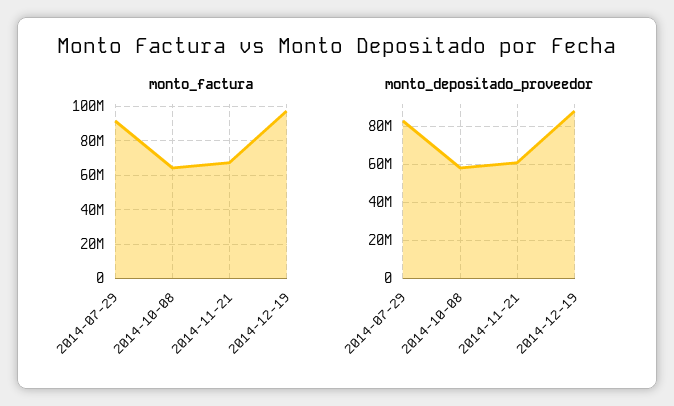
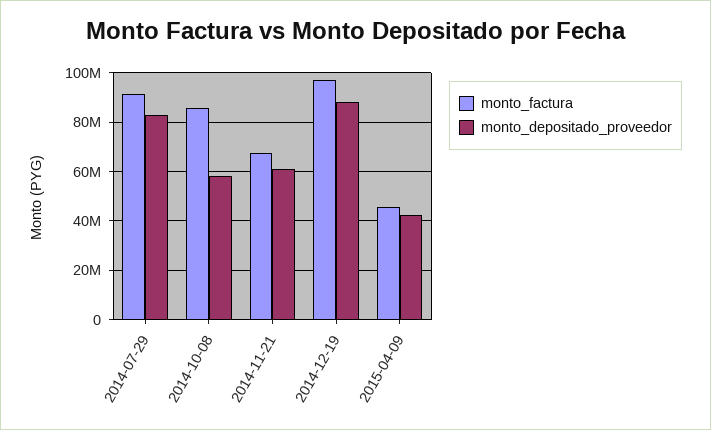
monto_factura, 2014-10-08: 65000000 -> 85000000
monto_factura, 2015-04-09: none -> 45000000
monto_depositado_proveedor, 2015-04-09: none -> 42500000

